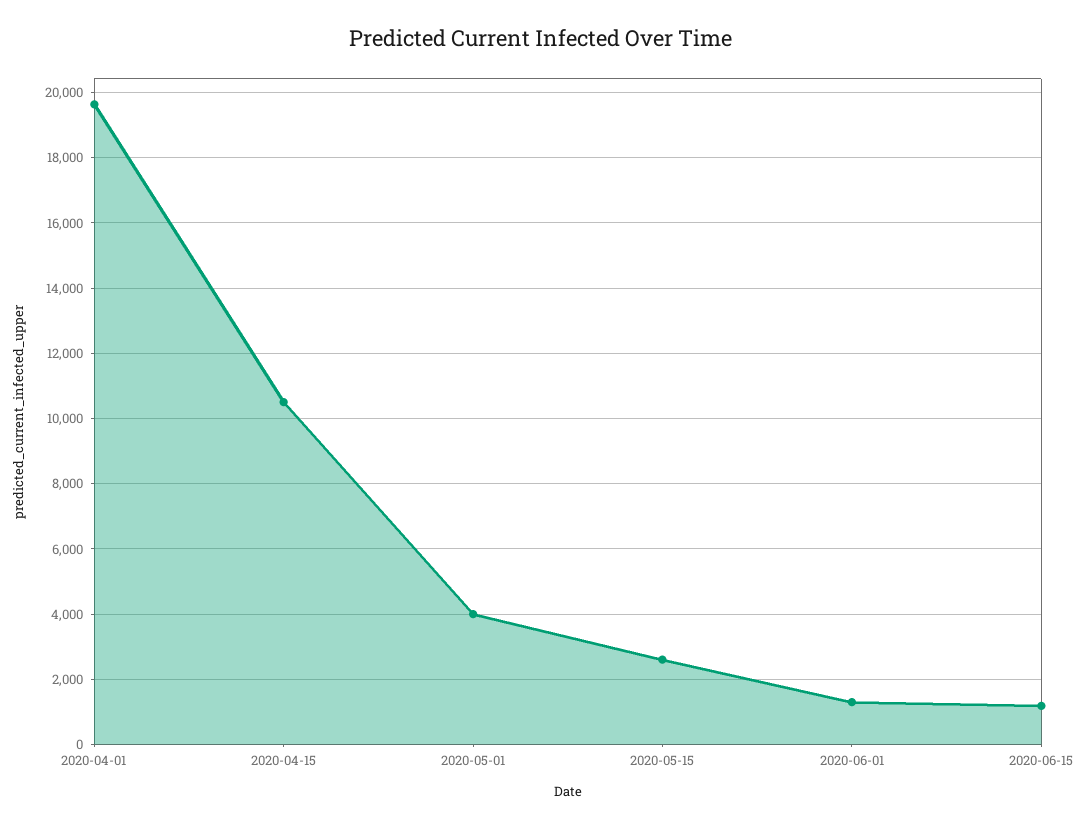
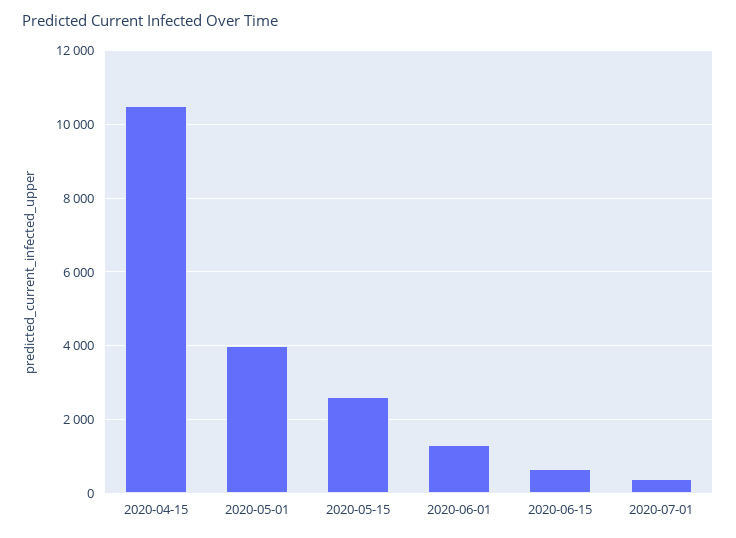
2020-04-01: 19600 -> none
2020-06-15: 1200 -> 600
2020-07-01: none -> 400

